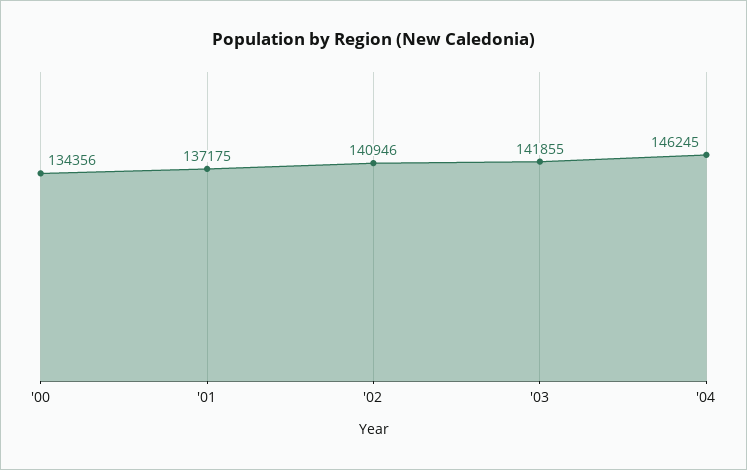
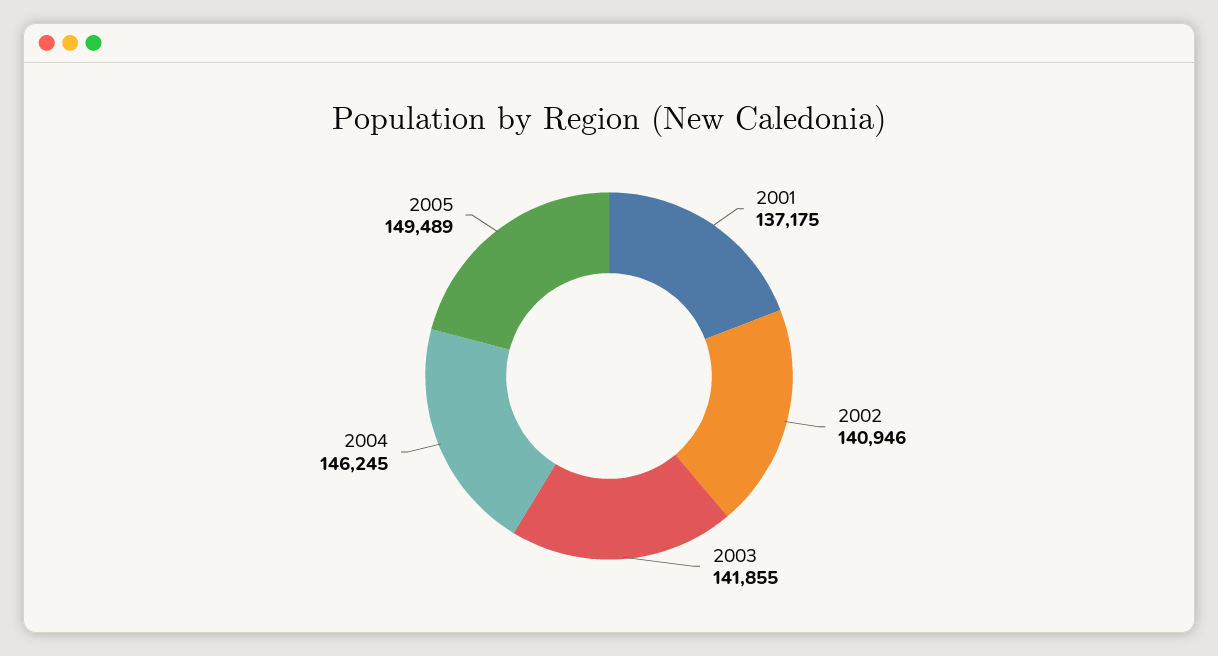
'00: 134356 -> none
2005: none -> 149489

